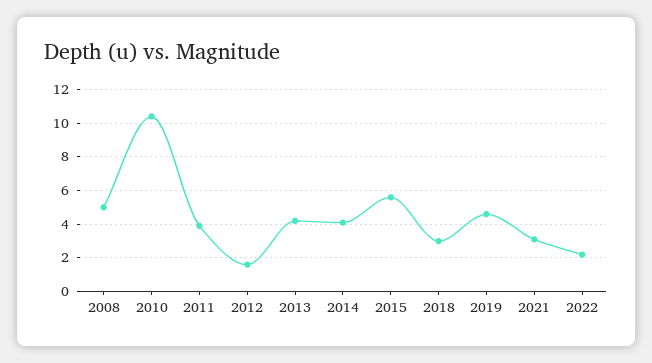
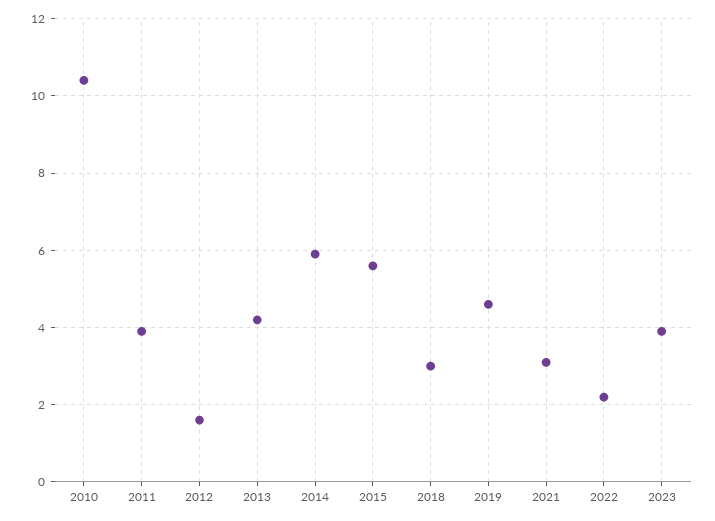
2008: 5 -> none
2014: 4 -> 6
2023: none -> 4

